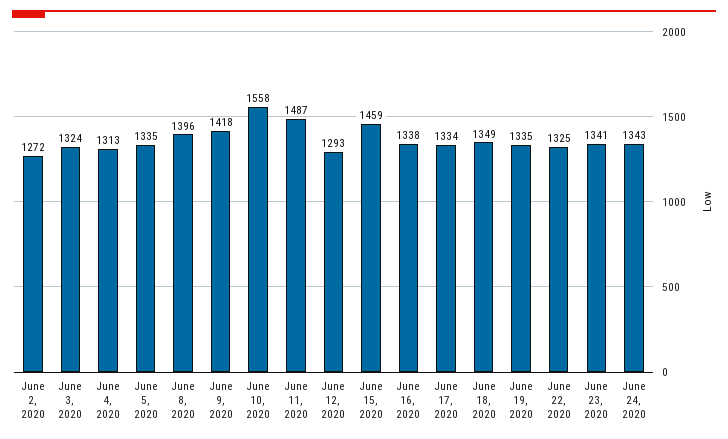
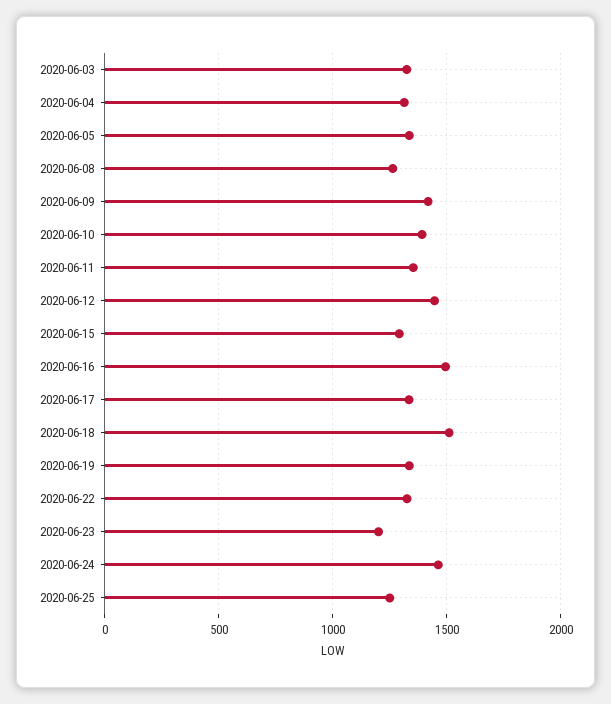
June 2, 2020: 1272 -> none
June 8, 2020: 1396 -> 1250
June 10, 2020: 1558 -> 1400
June 11, 2020: 1487 -> 1350
June 12, 2020: 1293 -> 1450
June 15, 2020: 1459 -> 1300
June 16, 2020: 1338 -> 1500
June 18, 2020: 1349 -> 1500
June 23, 2020: 1341 -> 1200
June 24, 2020: 1343 -> 1450
2020-06-25: none -> 1250

